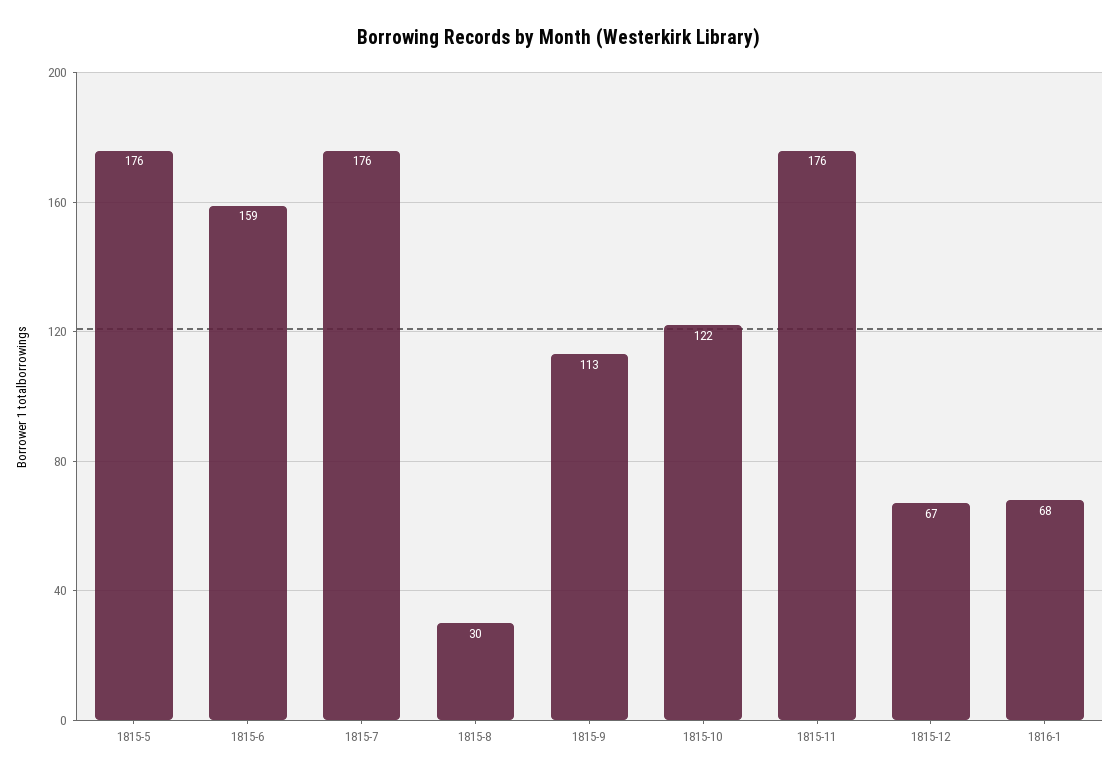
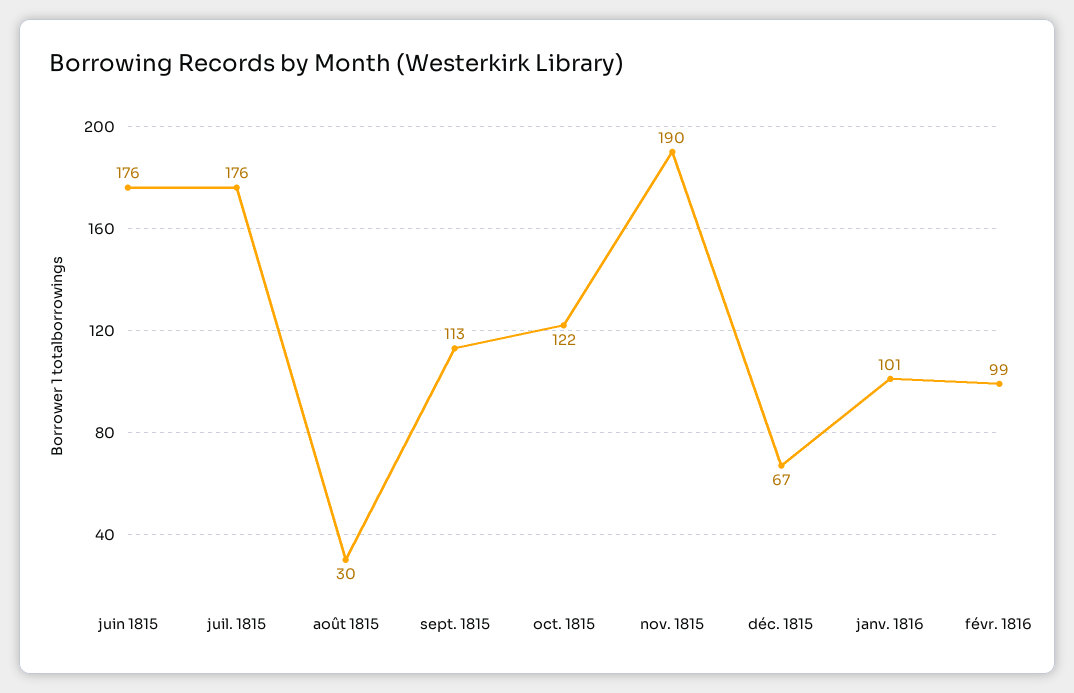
1815-5: 176 -> none
1815-6: 159 -> 176
1815-11: 176 -> 190
1816-1: 68 -> 101
févr. 1816: none -> 99

